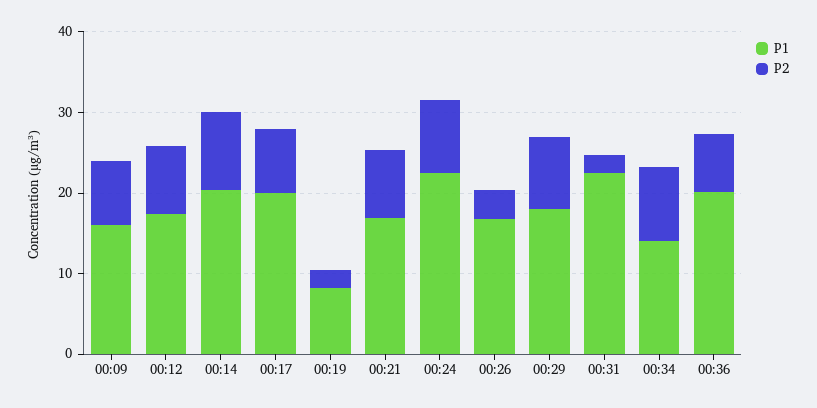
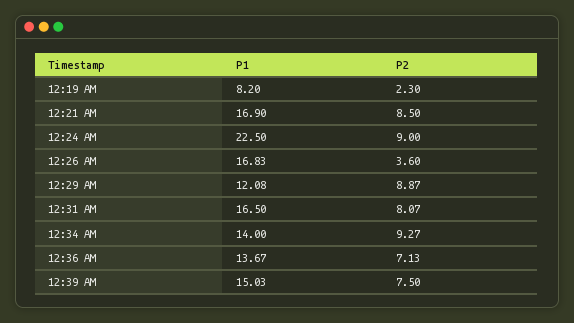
P1, 00:09: 16 -> none
P2, 00:09: 8 -> none
P1, 00:12: 18 -> none
P2, 00:12: 8 -> none
P1, 00:14: 20 -> none
P2, 00:14: 10 -> none
P1, 00:17: 20 -> none
P2, 00:17: 8 -> none
P1, 00:29: 18 -> 12.08
P1, 00:31: 22 -> 16.5
P2, 00:31: 2 -> 8.07
P1, 00:36: 20 -> 13.67
P1, 12:39 AM: none -> 15.03
P2, 12:39 AM: none -> 7.5

